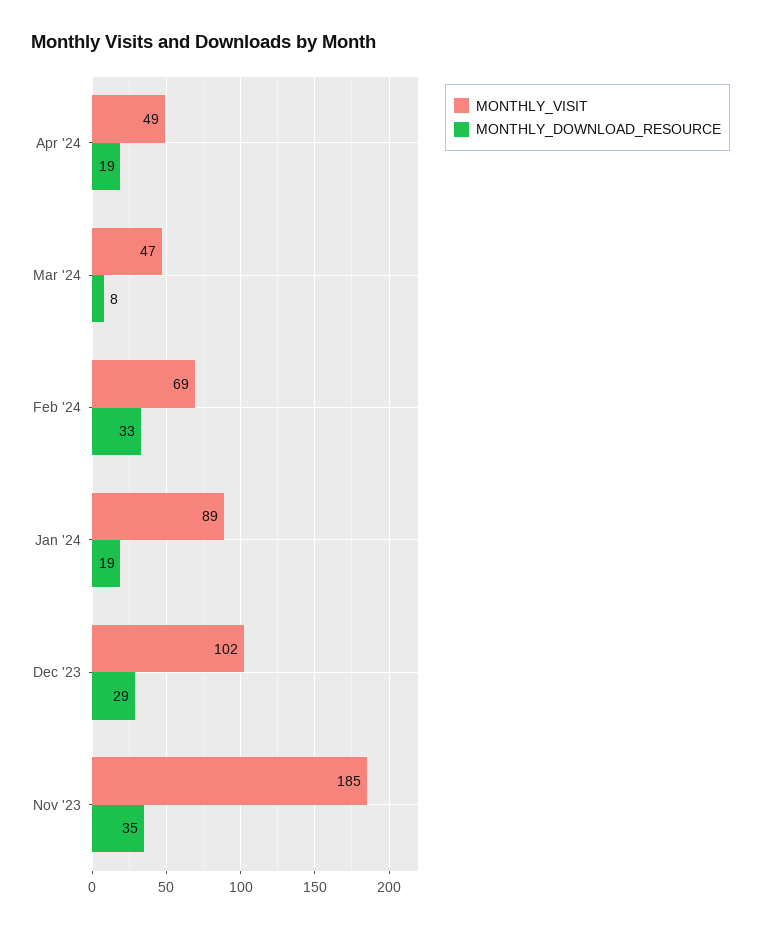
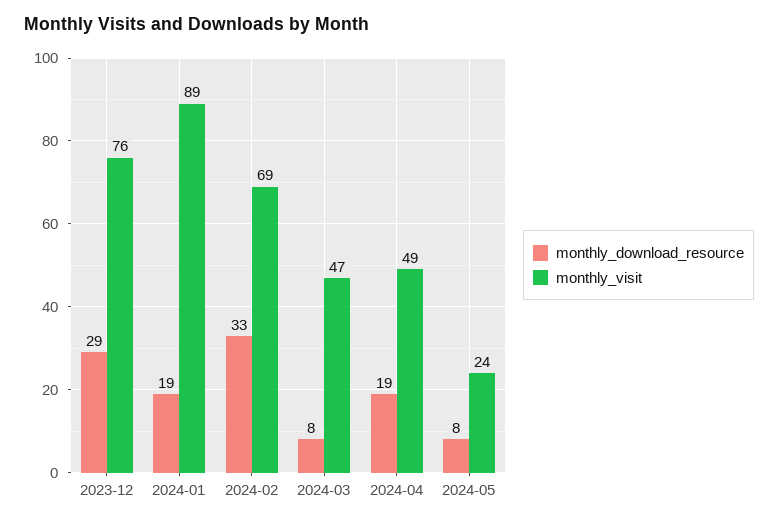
MONTHLY_VISIT, Dec '23: 102 -> 76
MONTHLY_VISIT, Nov '23: 185 -> none
MONTHLY_DOWNLOAD_RESOURCE, Nov '23: 35 -> none
MONTHLY_DOWNLOAD_RESOURCE, 2024-05: none -> 8
MONTHLY_VISIT, 2024-05: none -> 24

